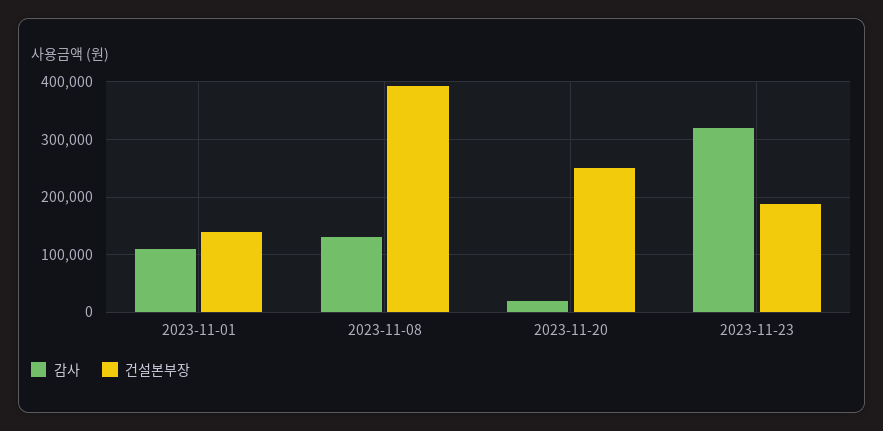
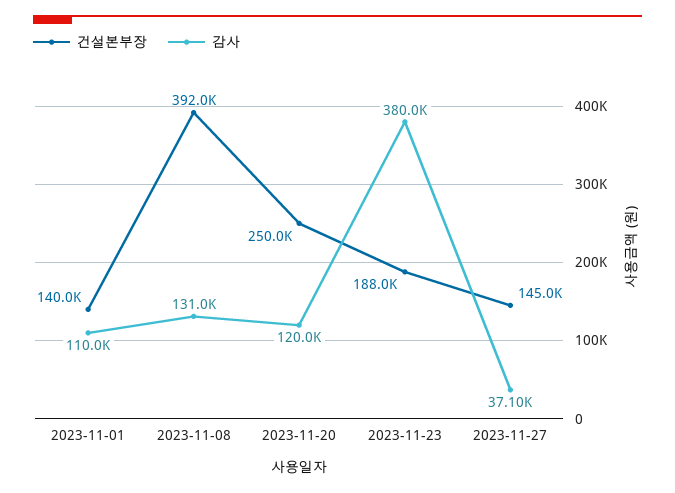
감사, 2023-11-20: 20000 -> 120000
감사, 2023-11-23: 320000 -> 380000
건설본부장, 2023-11-27: none -> 145000
감사, 2023-11-27: none -> 37100

